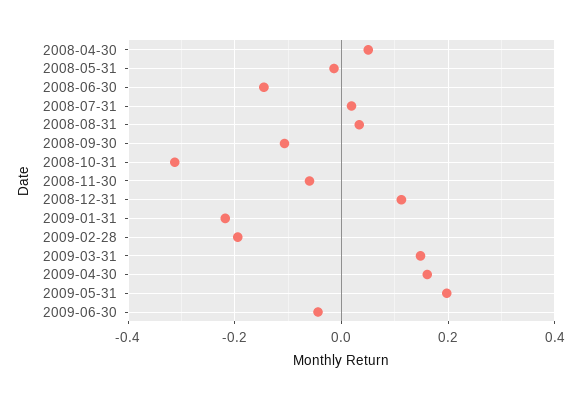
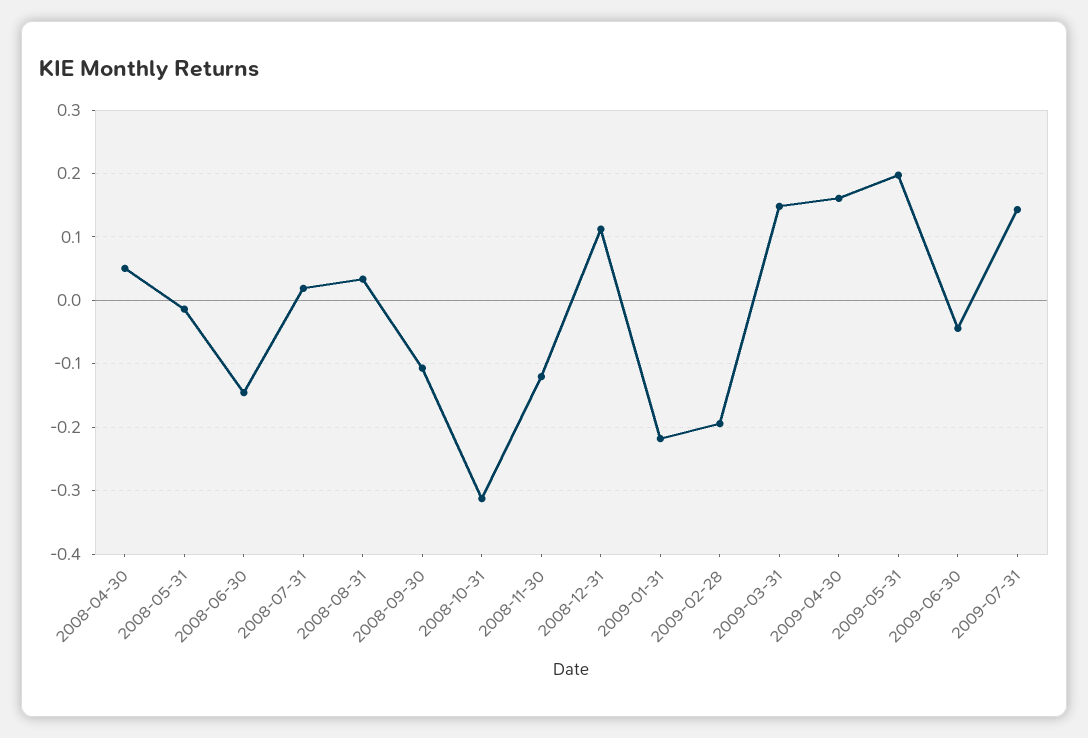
2008-11-30: -0.06 -> -0.12
2009-07-31: none -> 0.14

